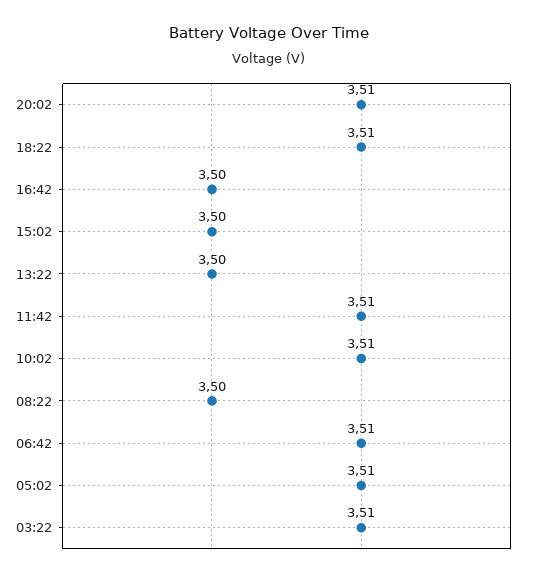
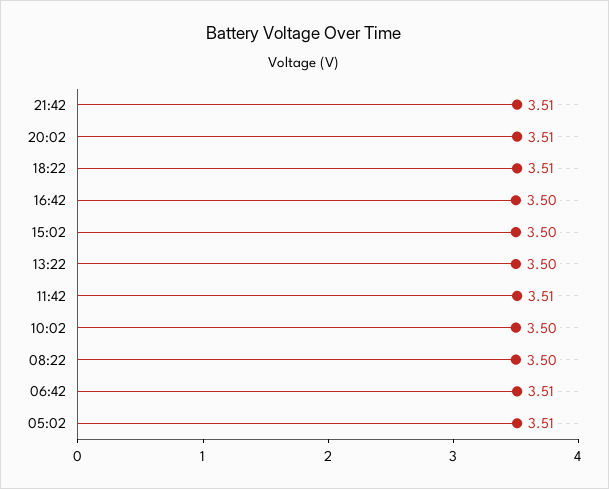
10:02: 3.51 -> 3.5
03:22: 3.51 -> none
21:42: none -> 3.51

